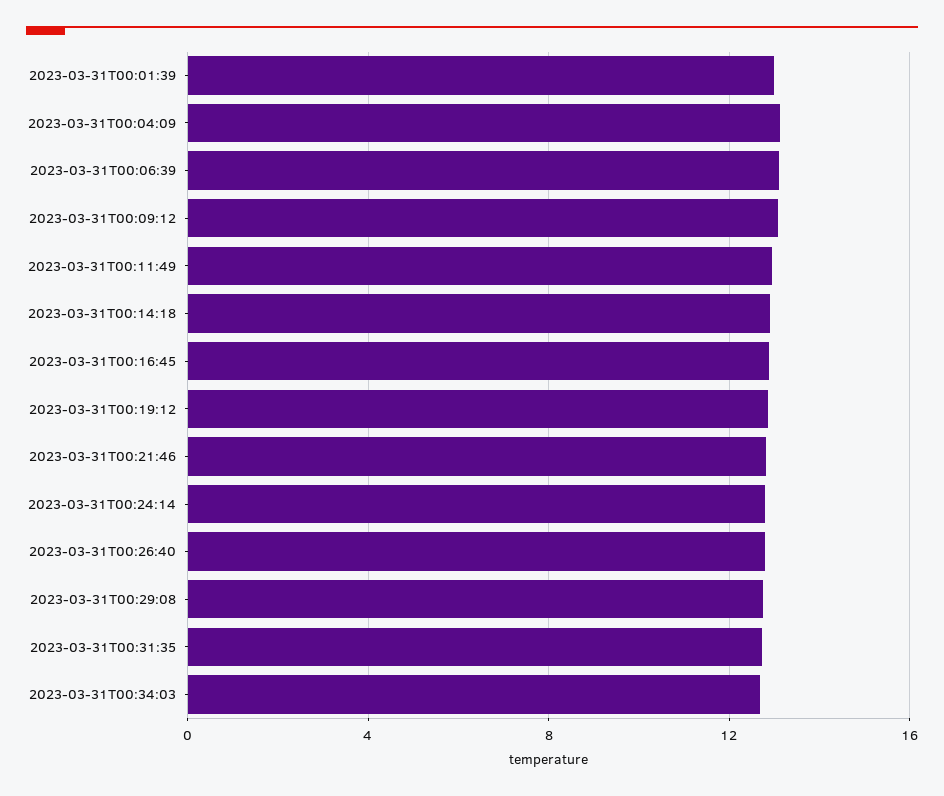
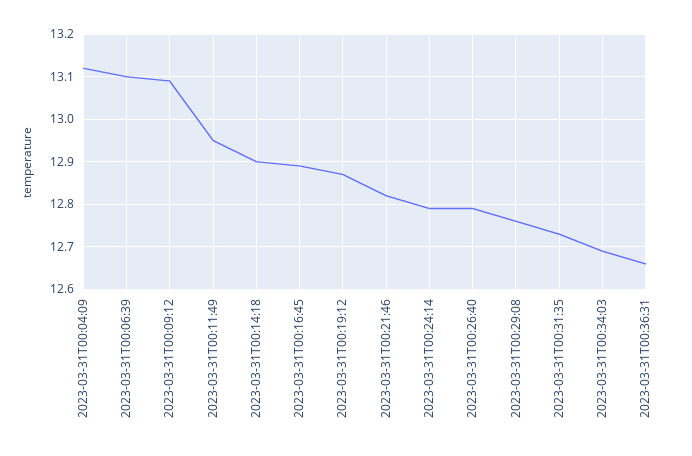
2023-03-31T00:01:39: 13 -> none
2023-03-31T00:36:31: none -> 12.65

